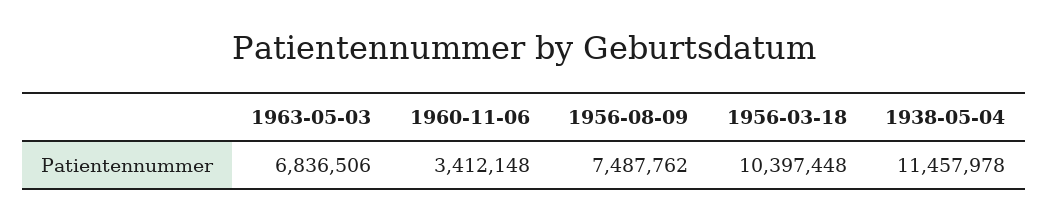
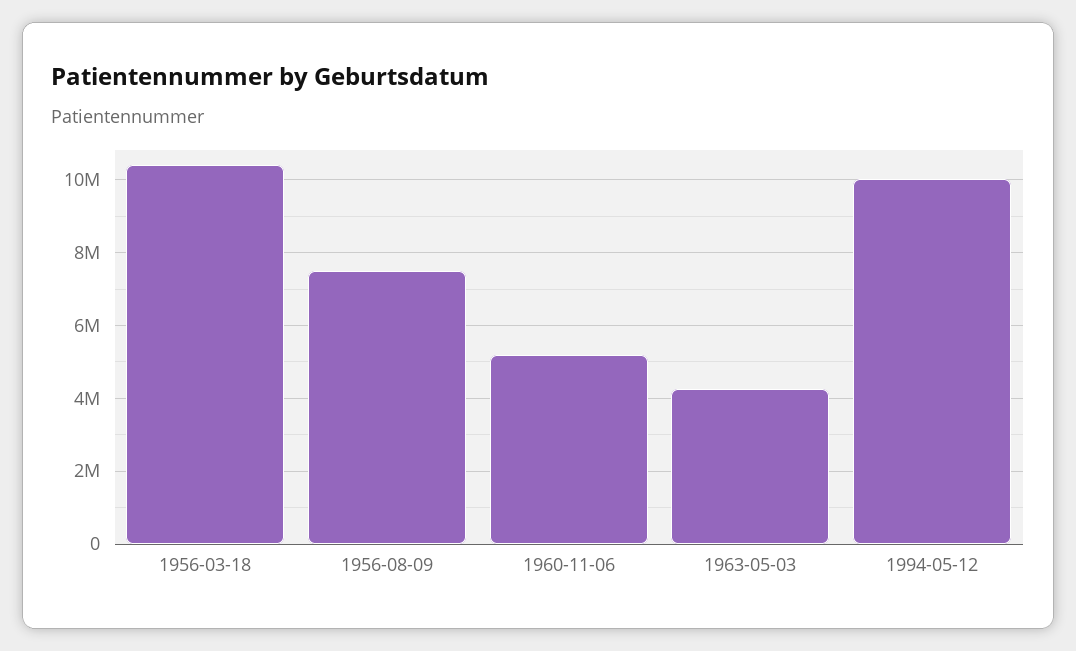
1963-05-03: 6836506 -> 4200000
1960-11-06: 3412148 -> 5200000
1938-05-04: 11457978 -> none
1994-05-12: none -> 10000000

